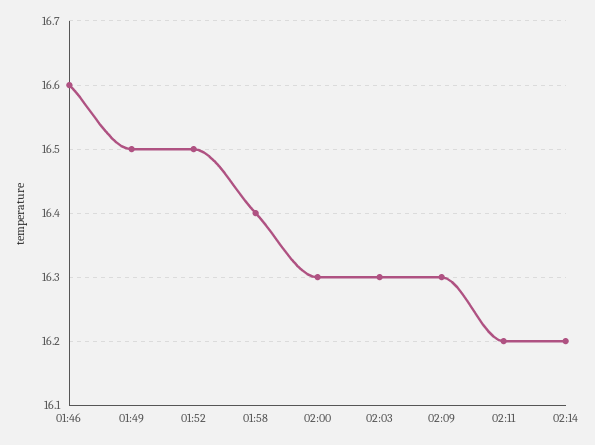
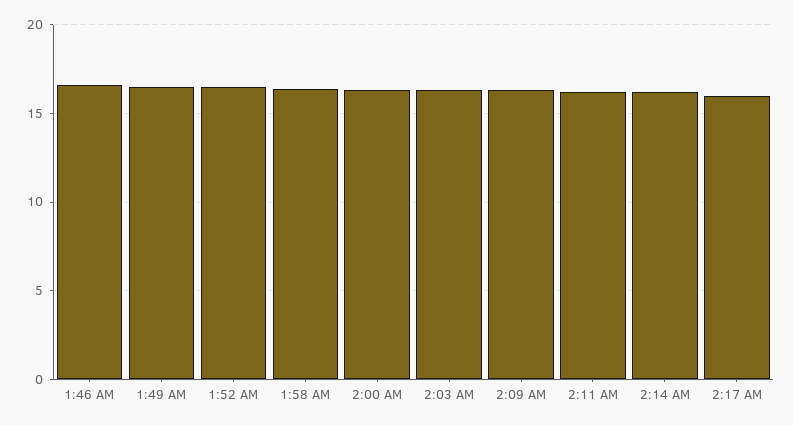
2:17 AM: none -> 16

